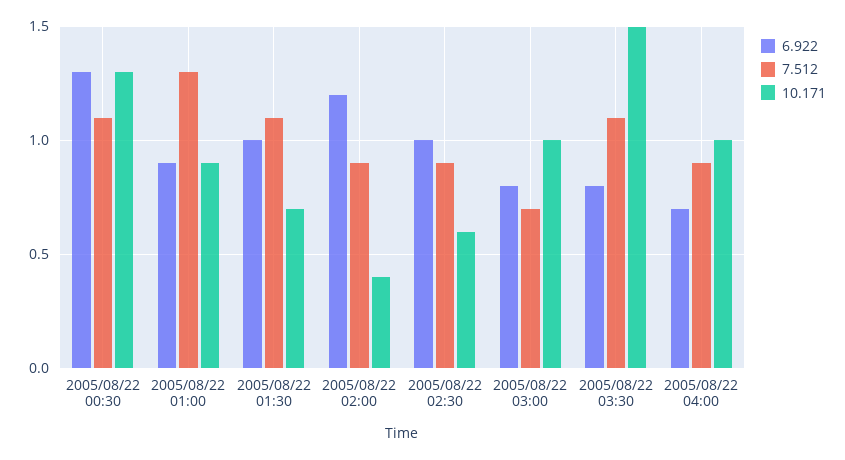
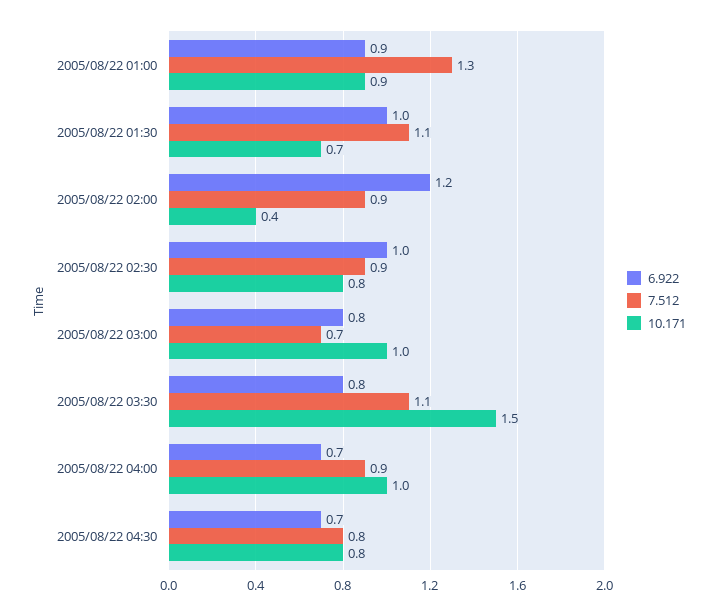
6.922, 2005/08/22 00:30: 1.3 -> none
7.512, 2005/08/22 00:30: 1.1 -> none
10.171, 2005/08/22 00:30: 1.3 -> none
10.171, 2005/08/22 02:30: 0.6 -> 0.8
6.922, 2005/08/22 04:30: none -> 0.7
7.512, 2005/08/22 04:30: none -> 0.8
10.171, 2005/08/22 04:30: none -> 0.8

